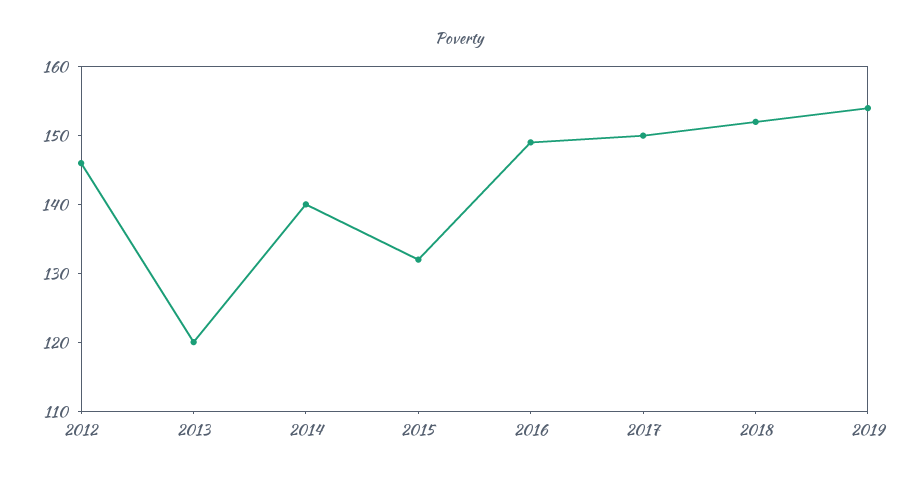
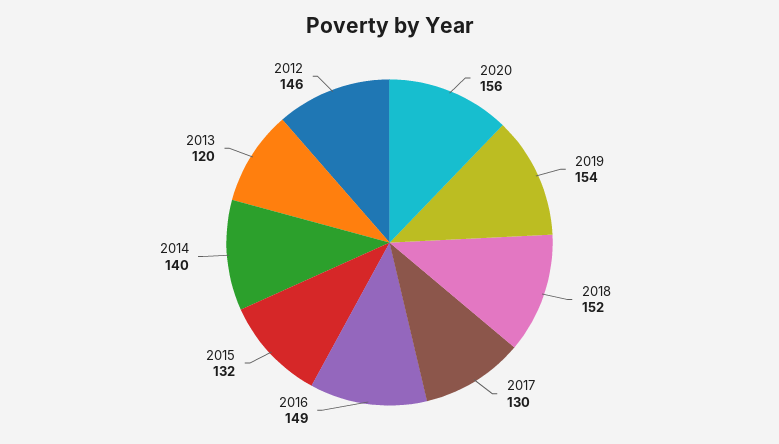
2017: 150 -> 130
2020: none -> 156

